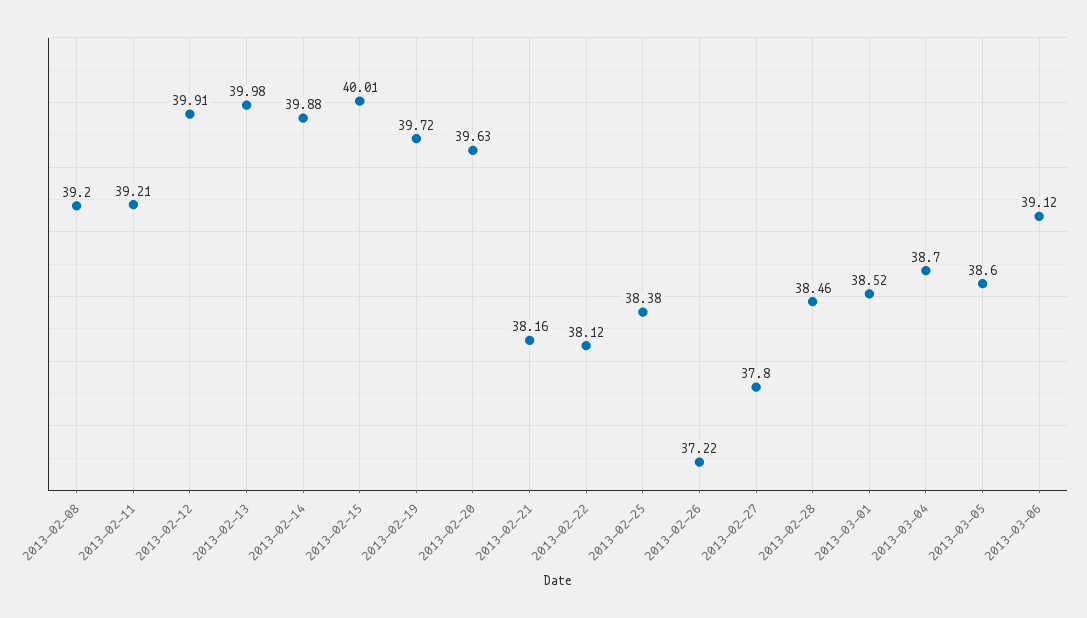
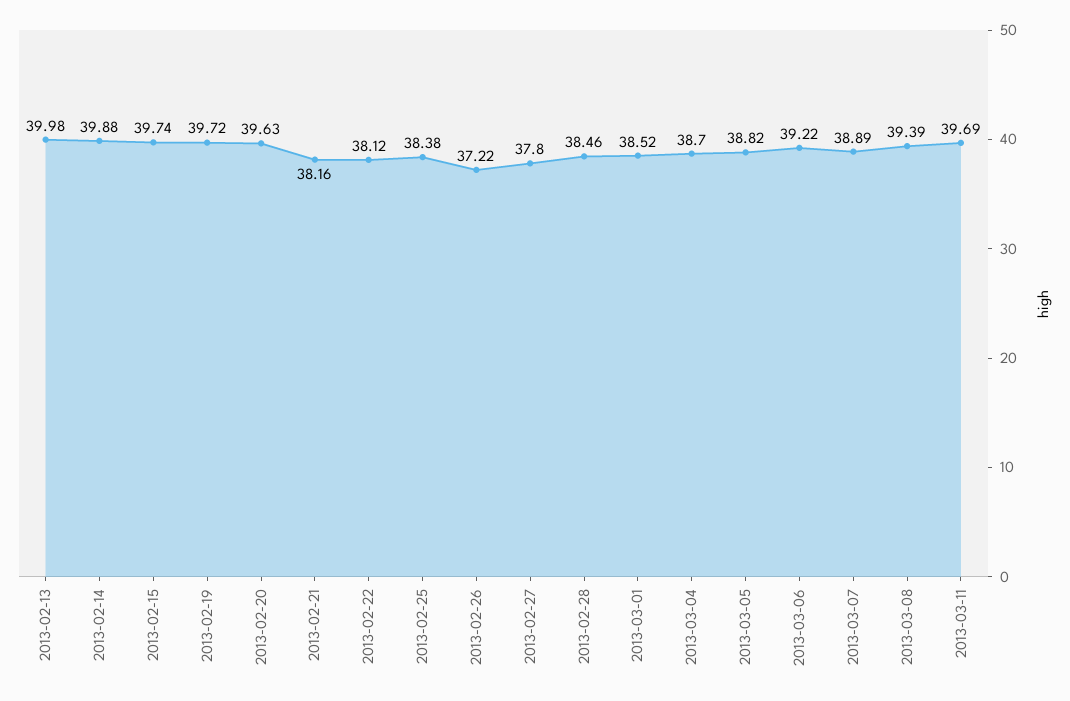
2013-02-08: 39.2 -> none
2013-02-11: 39.21 -> none
2013-02-12: 39.91 -> none
2013-02-15: 40.01 -> 39.74
2013-03-05: 38.6 -> 38.82
2013-03-06: 39.12 -> 39.22
2013-03-07: none -> 38.89
2013-03-08: none -> 39.39
2013-03-11: none -> 39.69

